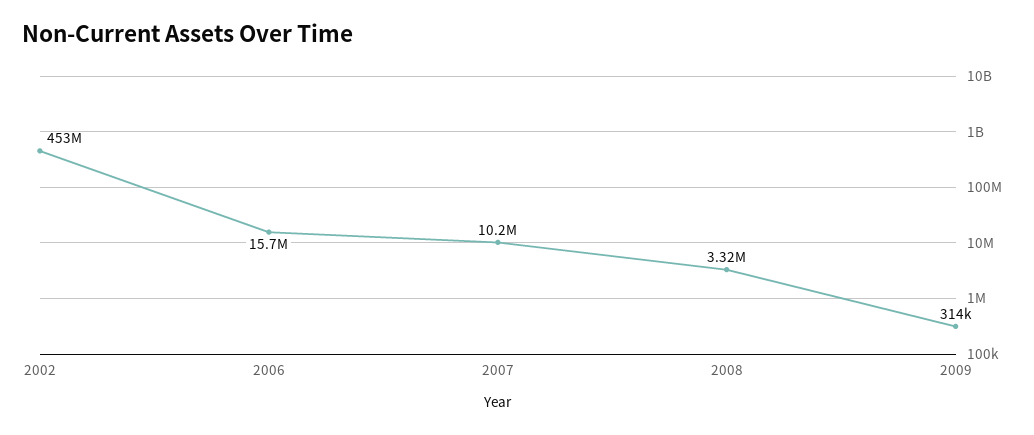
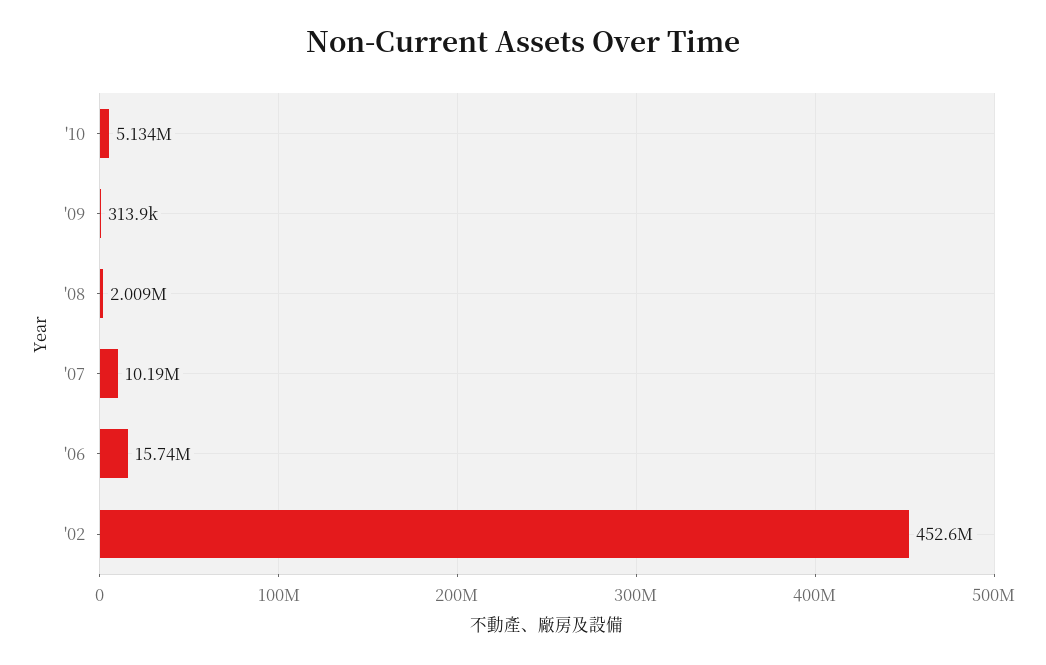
2008: 3320000 -> 2009000
'10: none -> 5134000

